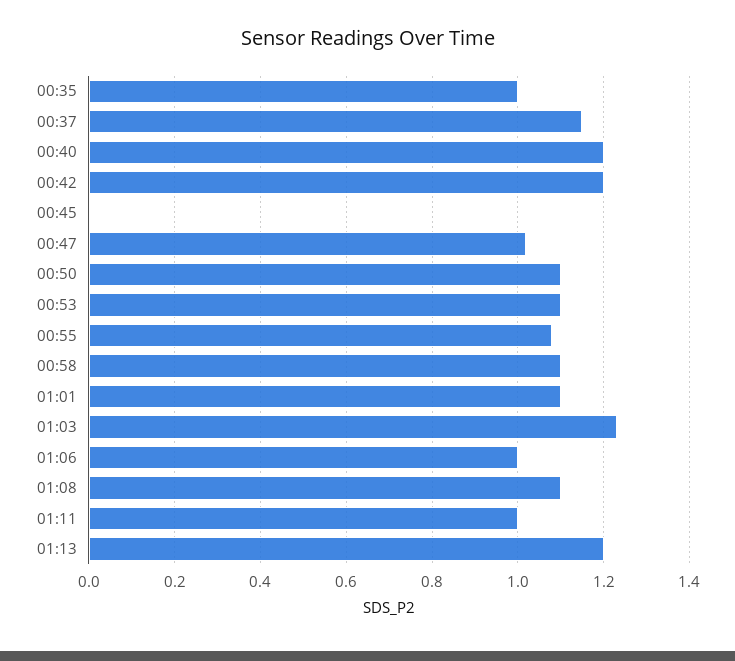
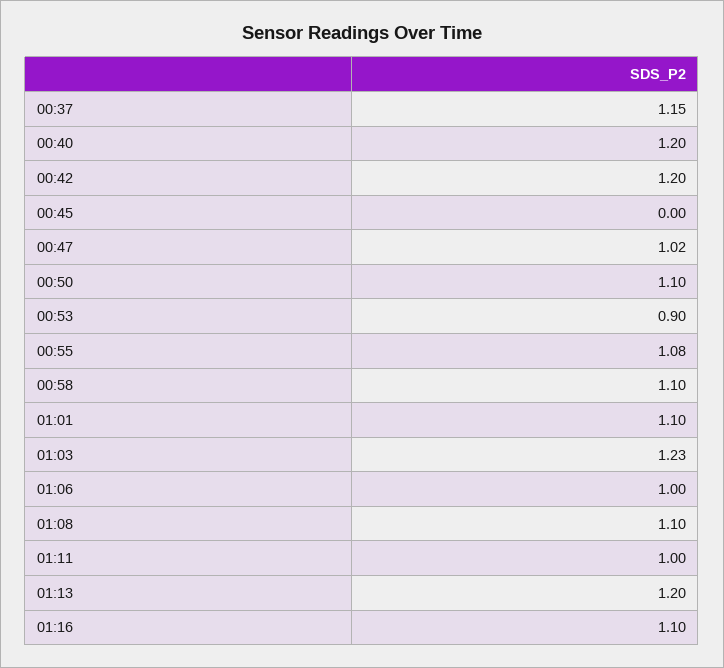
00:35: 1 -> none
00:53: 1.1 -> 0.9
01:16: none -> 1.1

